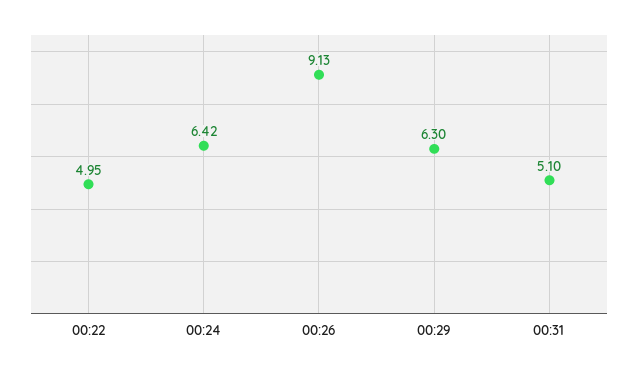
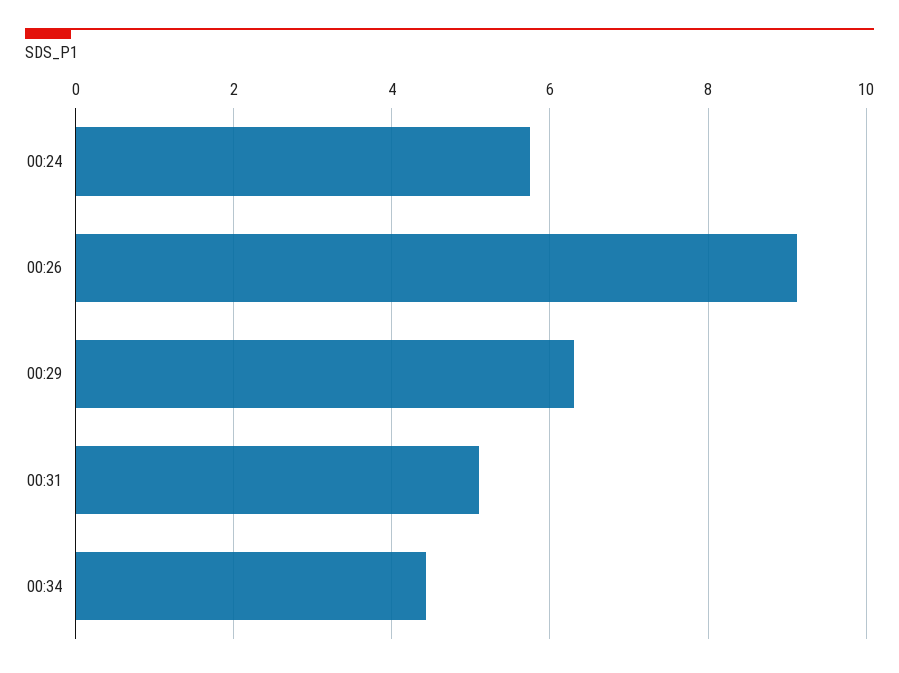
00:22: 4.95 -> none
00:24: 6.42 -> 5.8
00:34: none -> 4.4

